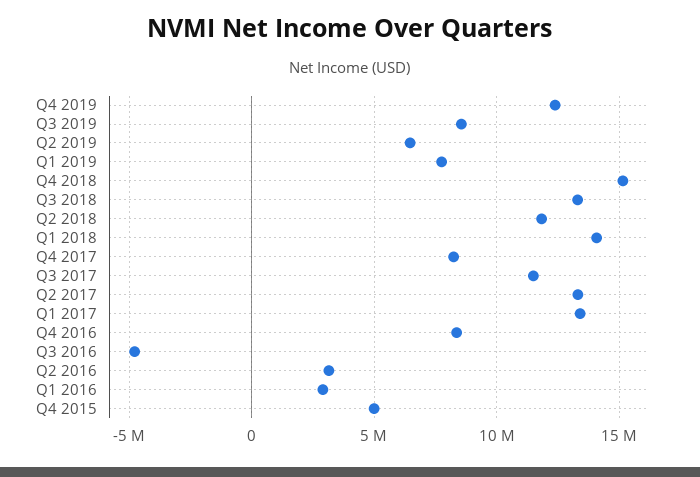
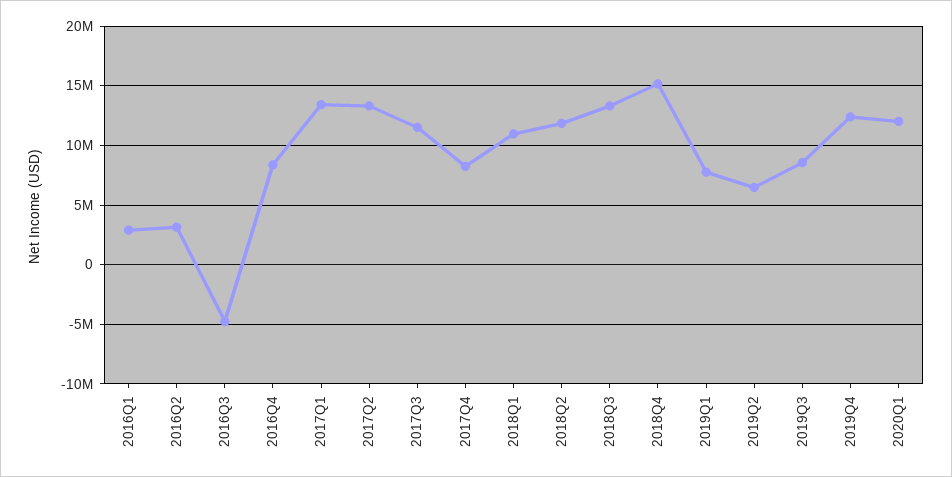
Q1 2018: 14000000 -> 11000000
Q4 2015: 5000000 -> none
2020Q1: none -> 12000000

